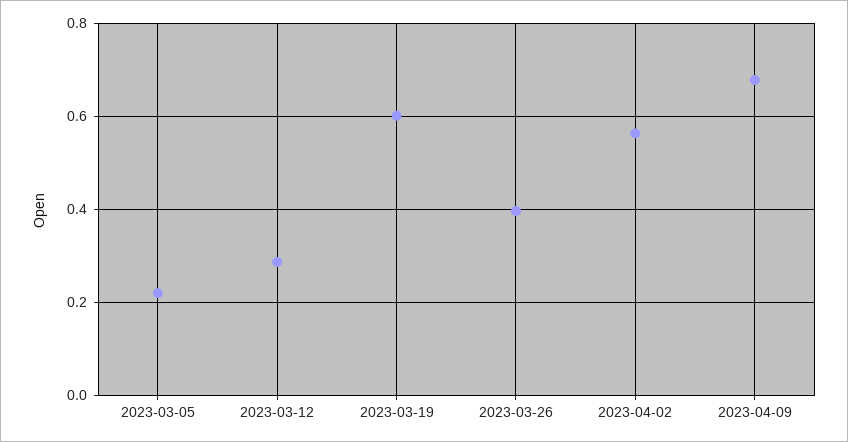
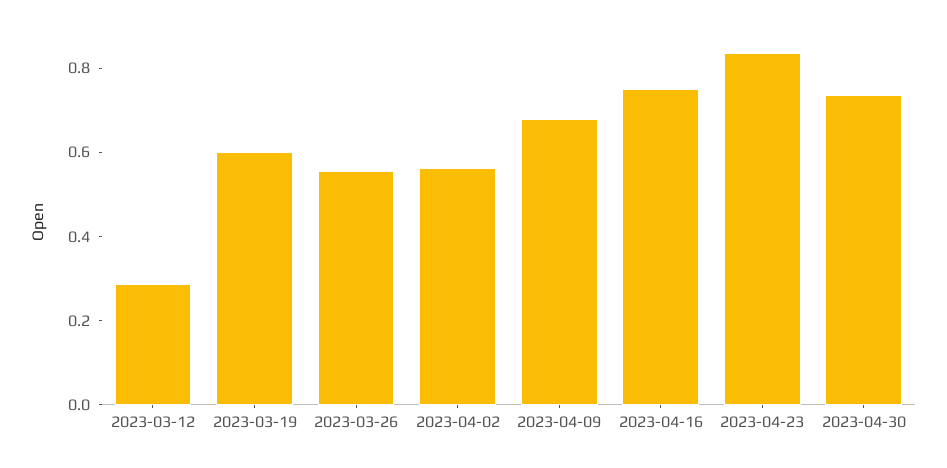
2023-03-05: 0.22 -> none
2023-03-26: 0.4 -> 0.55
2023-04-16: none -> 0.75
2023-04-23: none -> 0.85
2023-04-30: none -> 0.75

